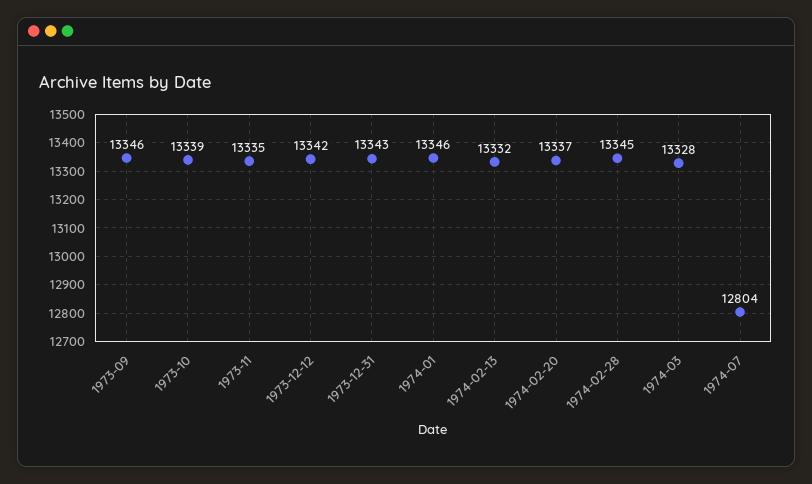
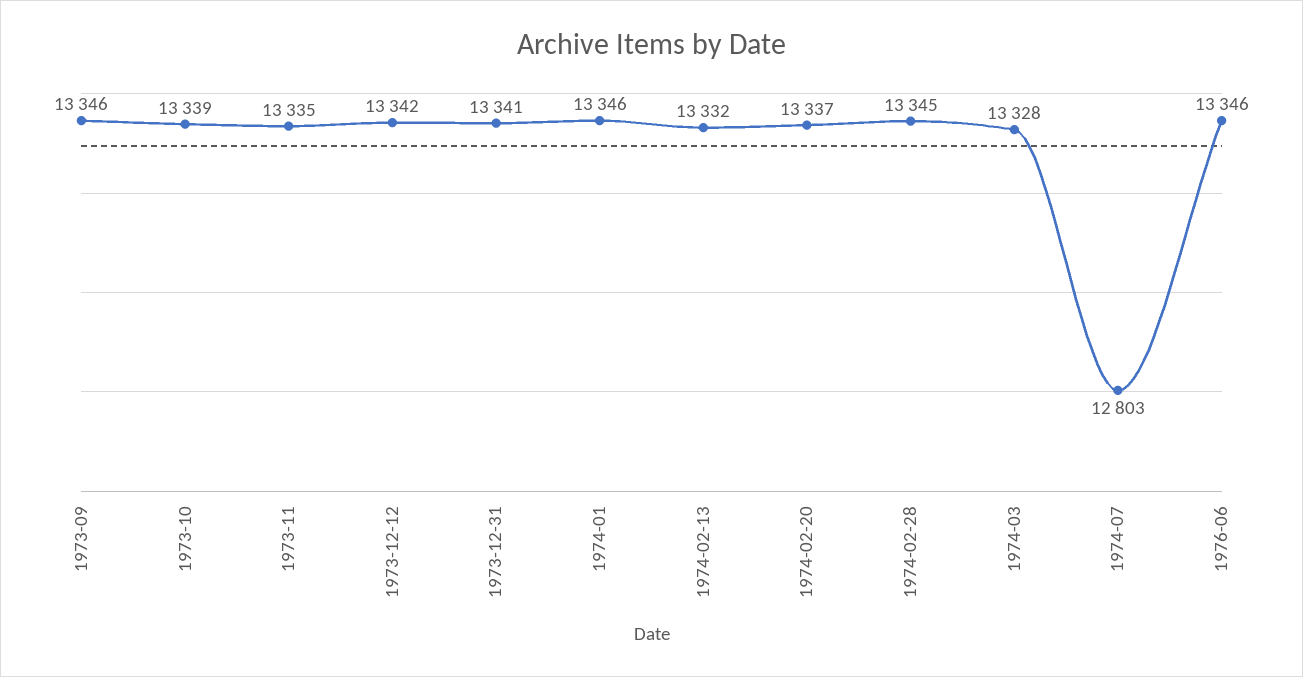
1973-12-31: 13343 -> 13341
1974-07: 12804 -> 12803
1976-06: none -> 13346

